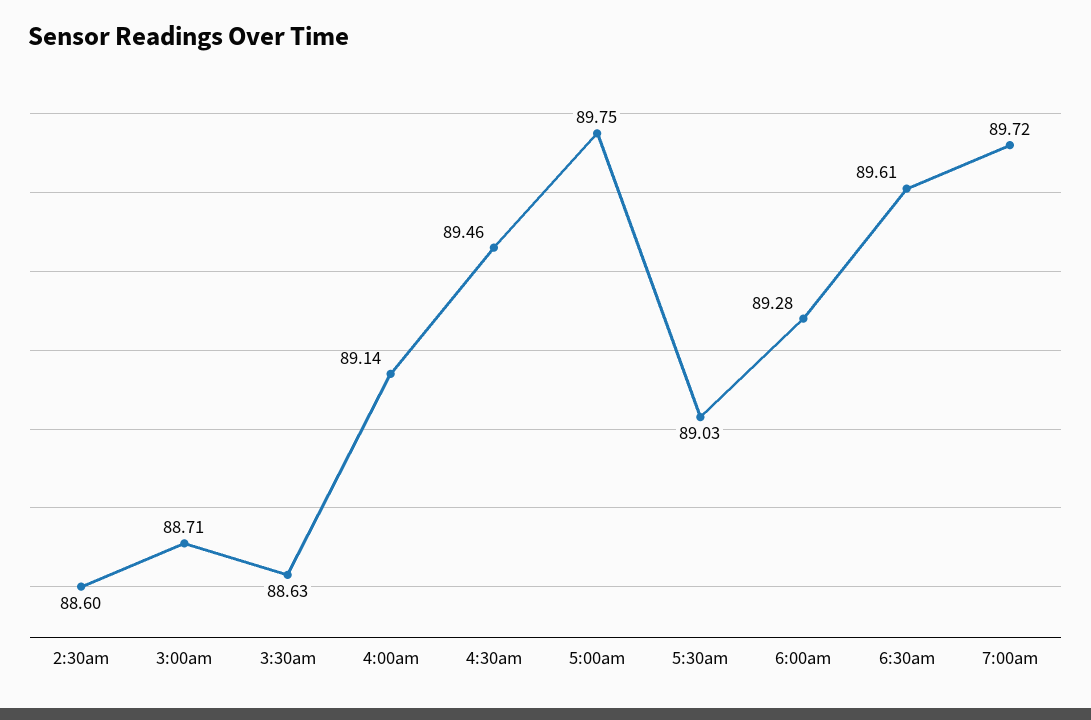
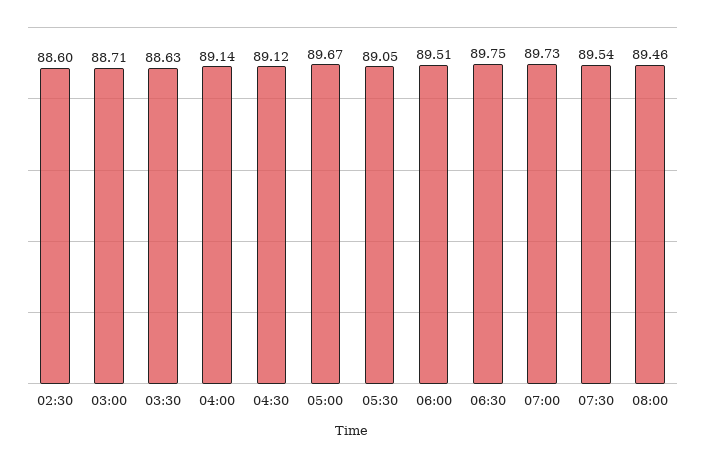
4:30am: 89.46 -> 89.12
5:00am: 89.75 -> 89.67
5:30am: 89.03 -> 89.05
6:00am: 89.28 -> 89.51
6:30am: 89.61 -> 89.75
7:00am: 89.72 -> 89.73
07:30: none -> 89.54
08:00: none -> 89.46

